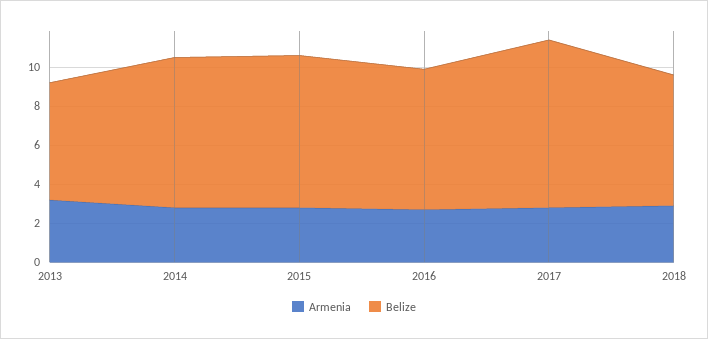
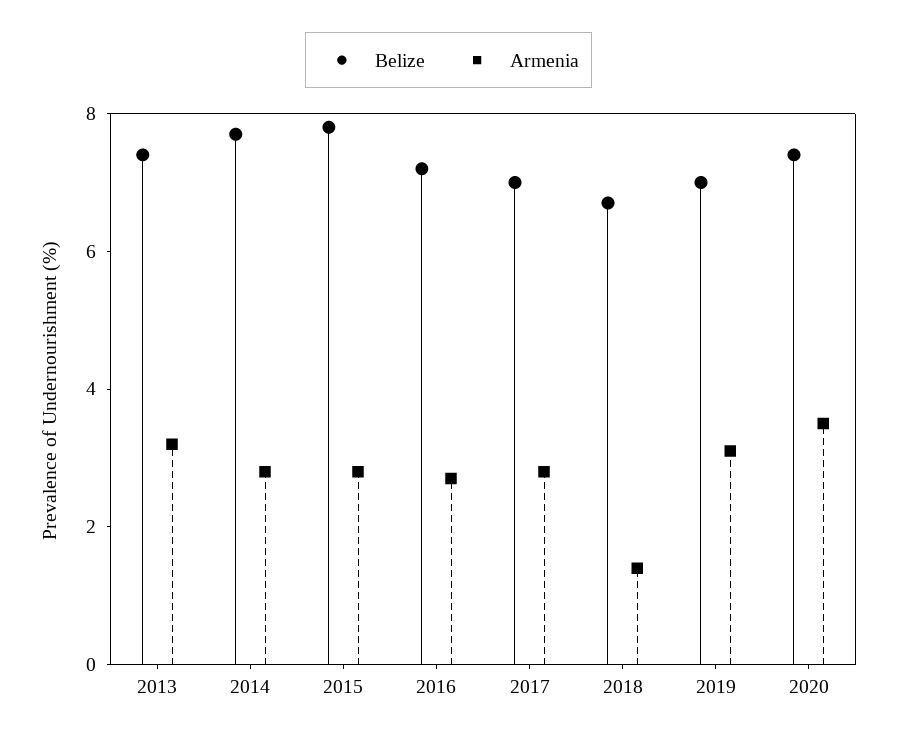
Belize, 2013: 6 -> 7.5
Belize, 2017: 8.5 -> 7
Armenia, 2018: 3 -> 1.5
Belize, 2019: none -> 7
Armenia, 2019: none -> 3
Belize, 2020: none -> 7.5
Armenia, 2020: none -> 3.5

